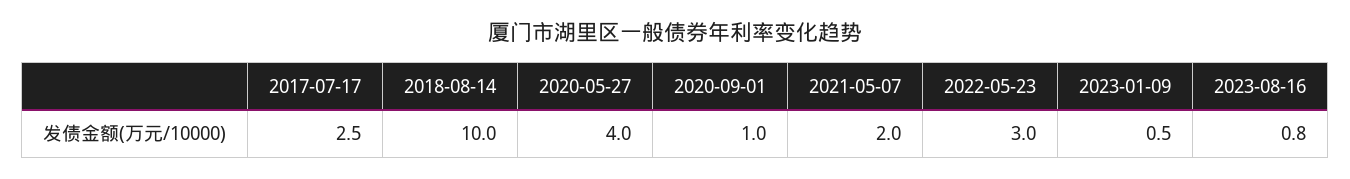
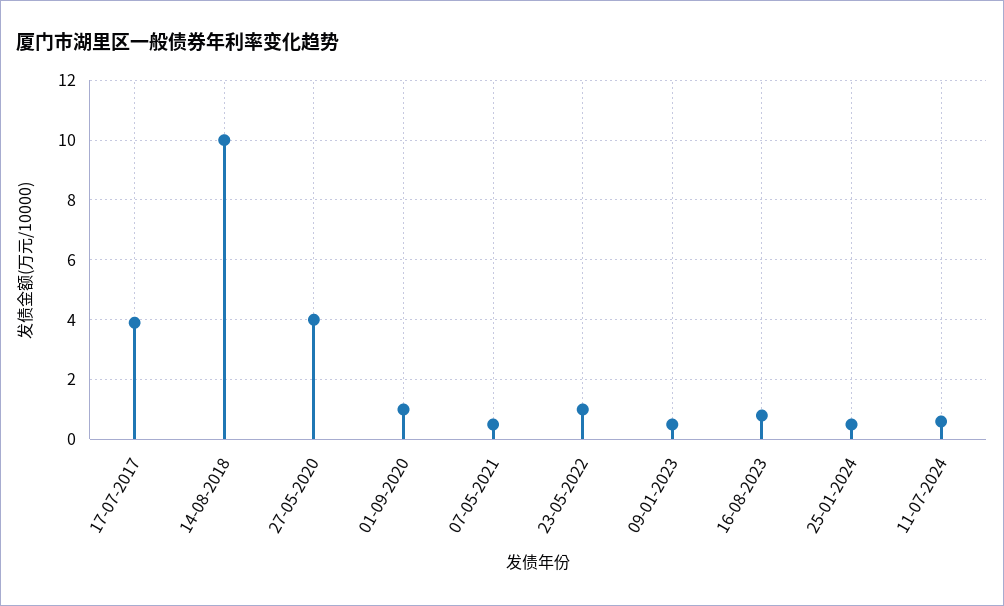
2017-07-17: 2.5 -> 4
2021-05-07: 2 -> 0.5
2022-05-23: 3 -> 1
25-01-2024: none -> 0.5
11-07-2024: none -> 0.5

